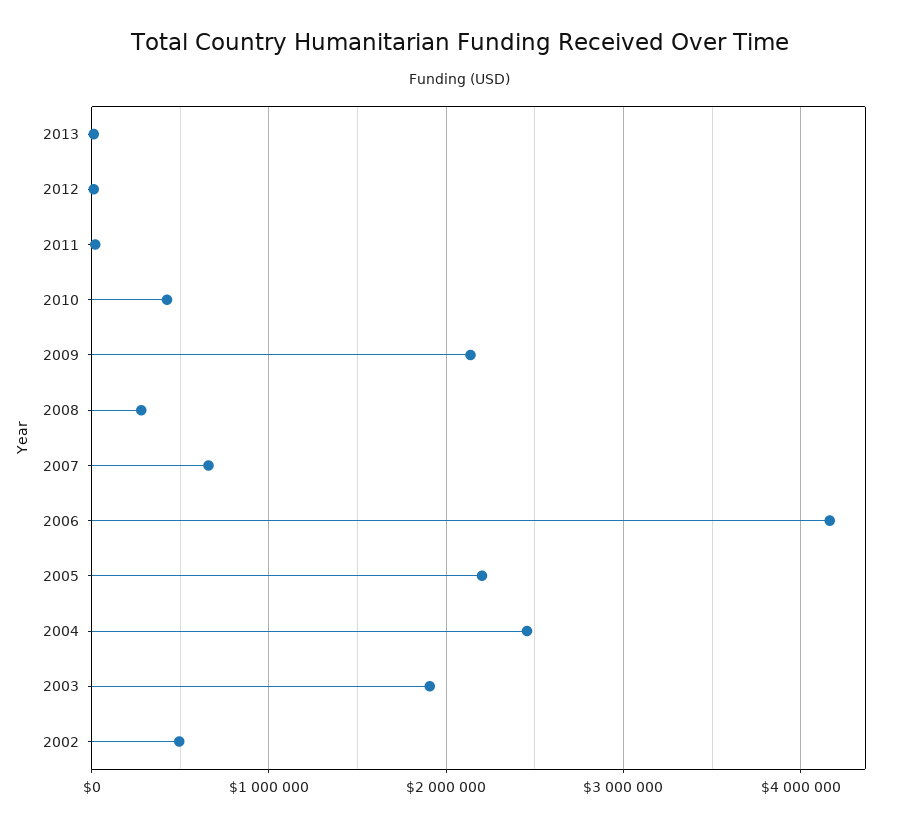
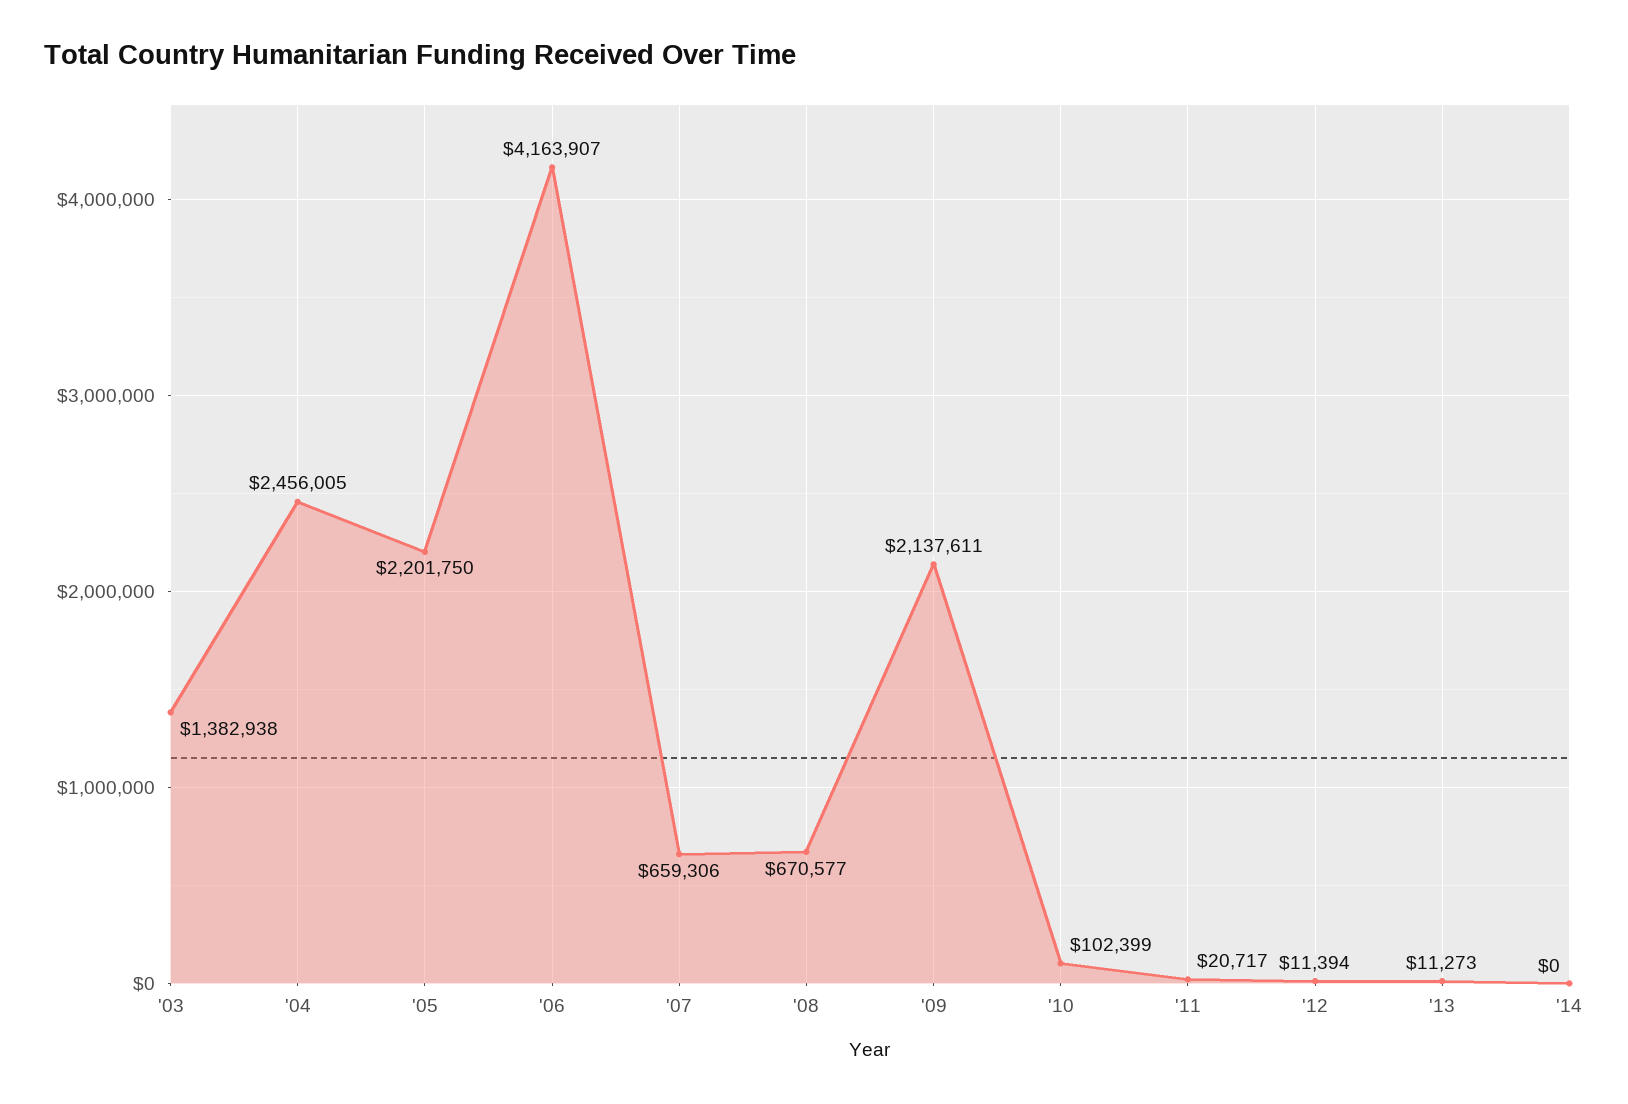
2010: 400000 -> 102399
2008: 300000 -> 670577
2003: 1900000 -> 1382938
2002: 500000 -> none
'14: none -> 0

